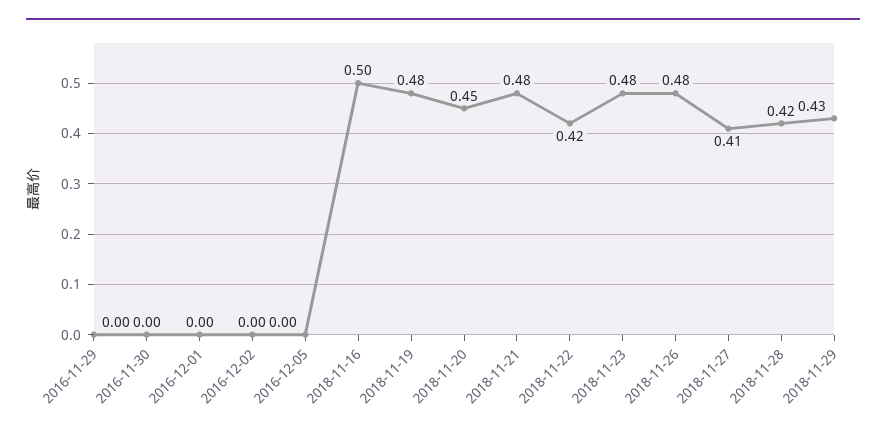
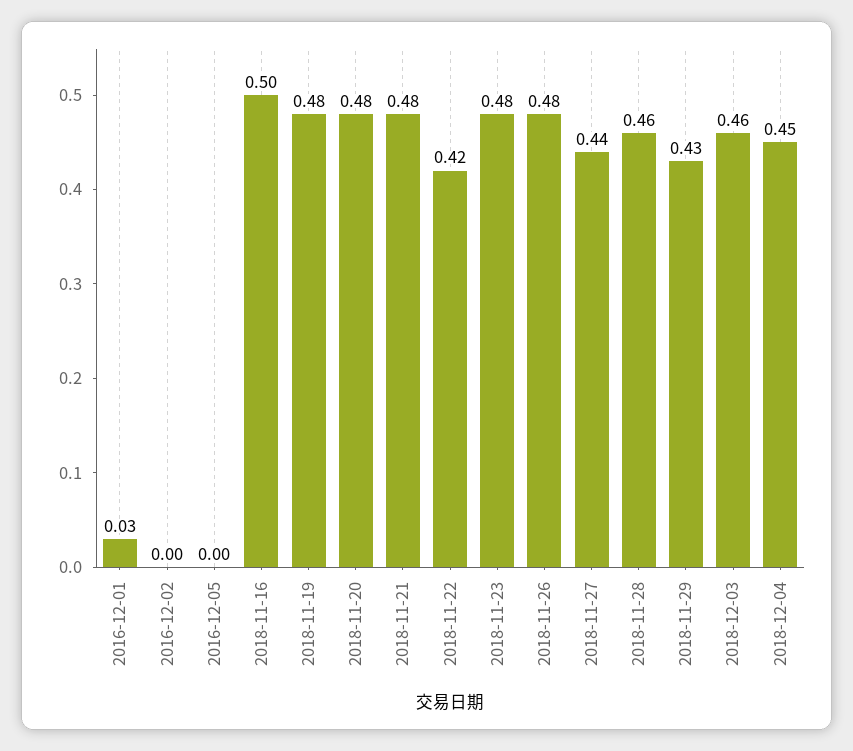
2016-11-29: 0 -> none
2016-11-30: 0 -> none
2016-12-01: 0 -> 0.03
2018-11-20: 0.45 -> 0.48
2018-11-27: 0.41 -> 0.44
2018-11-28: 0.42 -> 0.46
2018-12-03: none -> 0.46
2018-12-04: none -> 0.45

